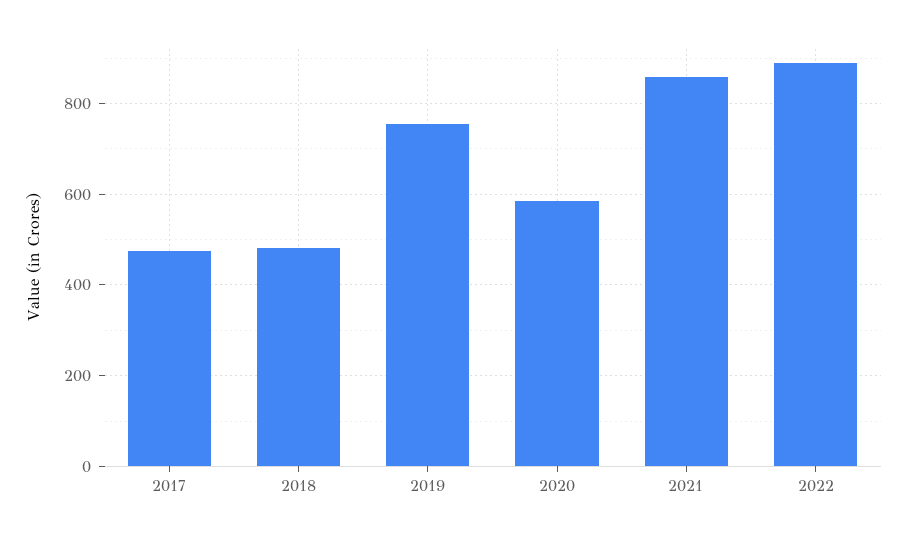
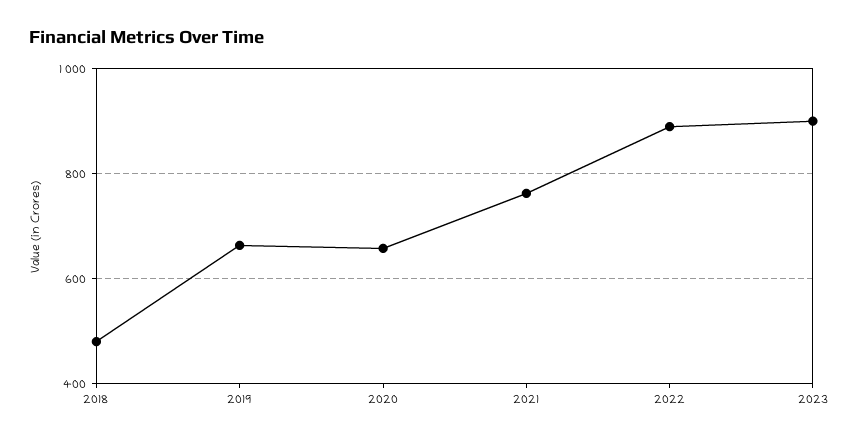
2017: 480 -> none
2019: 760 -> 660
2020: 580 -> 660
2021: 860 -> 760
2023: none -> 900

